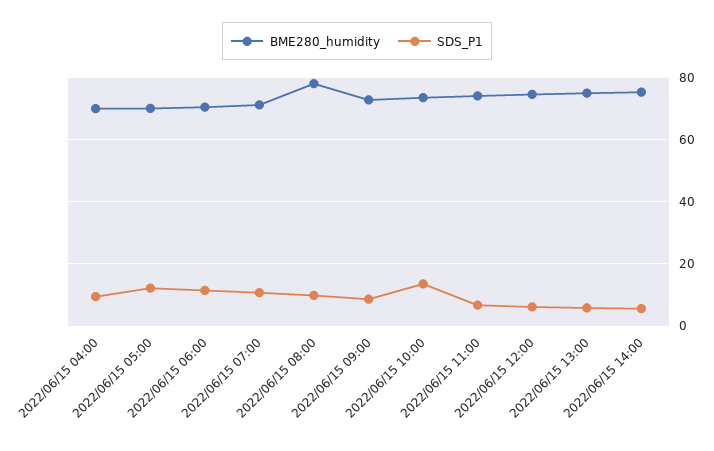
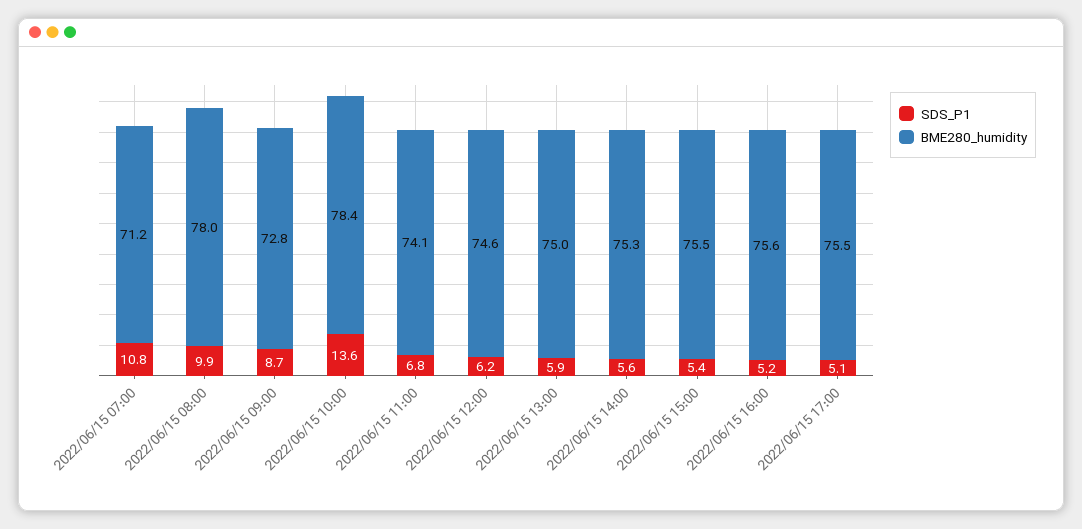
BME280_humidity, 2022/06/15 04:00: 70 -> none
SDS_P1, 2022/06/15 04:00: 10 -> none
BME280_humidity, 2022/06/15 05:00: 70 -> none
SDS_P1, 2022/06/15 05:00: 12 -> none
BME280_humidity, 2022/06/15 06:00: 70 -> none
SDS_P1, 2022/06/15 06:00: 12 -> none
BME280_humidity, 2022/06/15 10:00: 74 -> 78.4
SDS_P1, 2022/06/15 15:00: none -> 5.4
BME280_humidity, 2022/06/15 15:00: none -> 75.5
SDS_P1, 2022/06/15 16:00: none -> 5.2
BME280_humidity, 2022/06/15 16:00: none -> 75.6
SDS_P1, 2022/06/15 17:00: none -> 5.1
BME280_humidity, 2022/06/15 17:00: none -> 75.5

